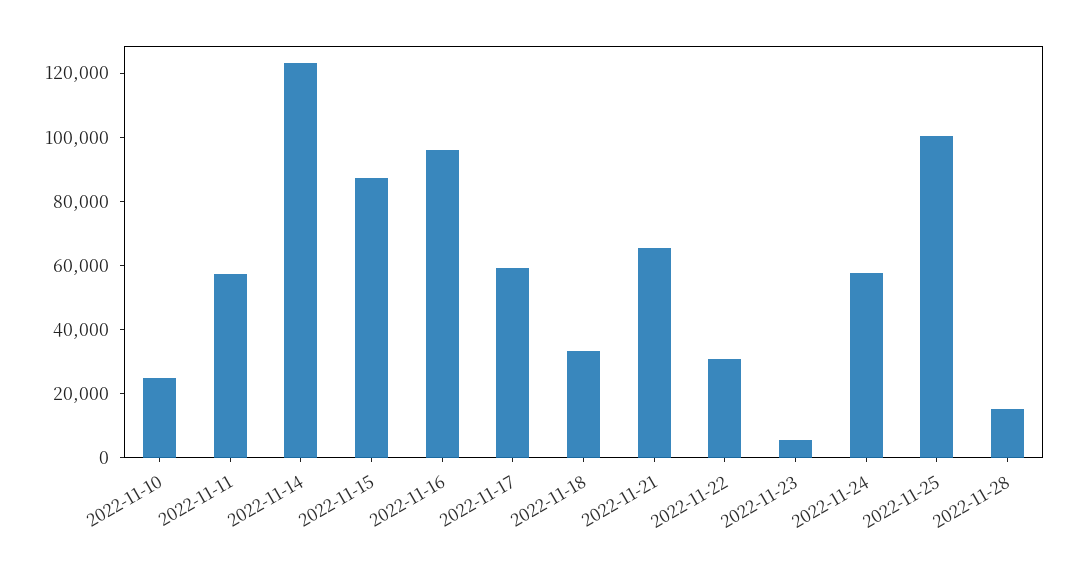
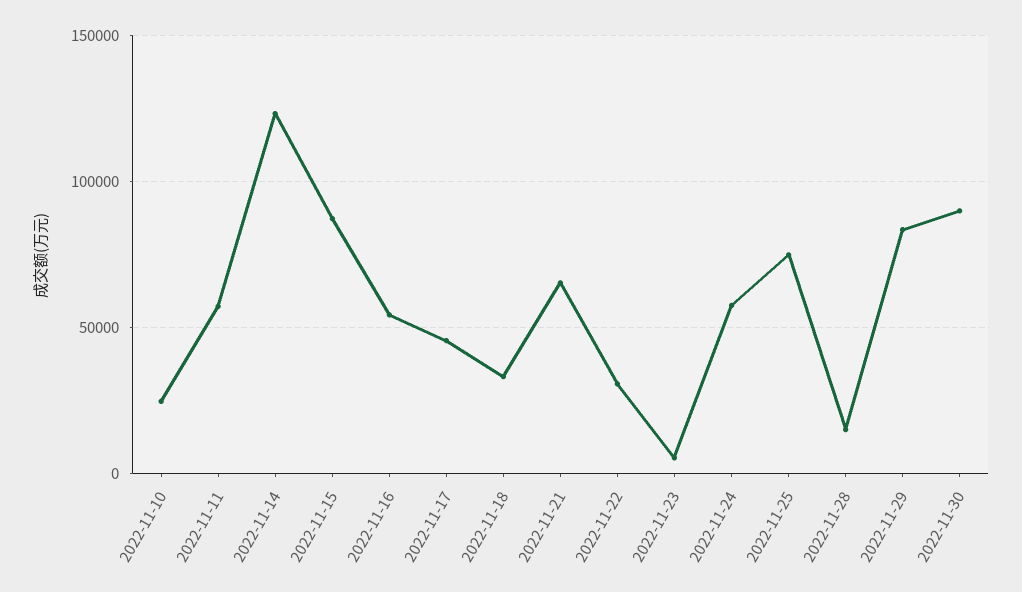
2022-11-16: 95000 -> 55000
2022-11-17: 60000 -> 45000
2022-11-25: 100000 -> 75000
2022-11-29: none -> 85000
2022-11-30: none -> 90000

